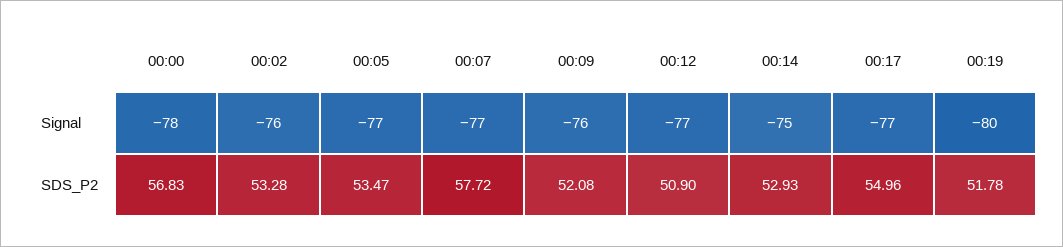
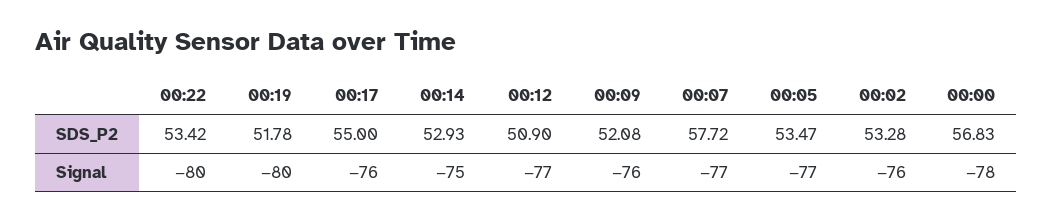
00:17, Signal: -77 -> -76
00:17, SDS_P2: 54.96 -> 55
00:22, SDS_P2: none -> 53.42
00:22, Signal: none -> -80

